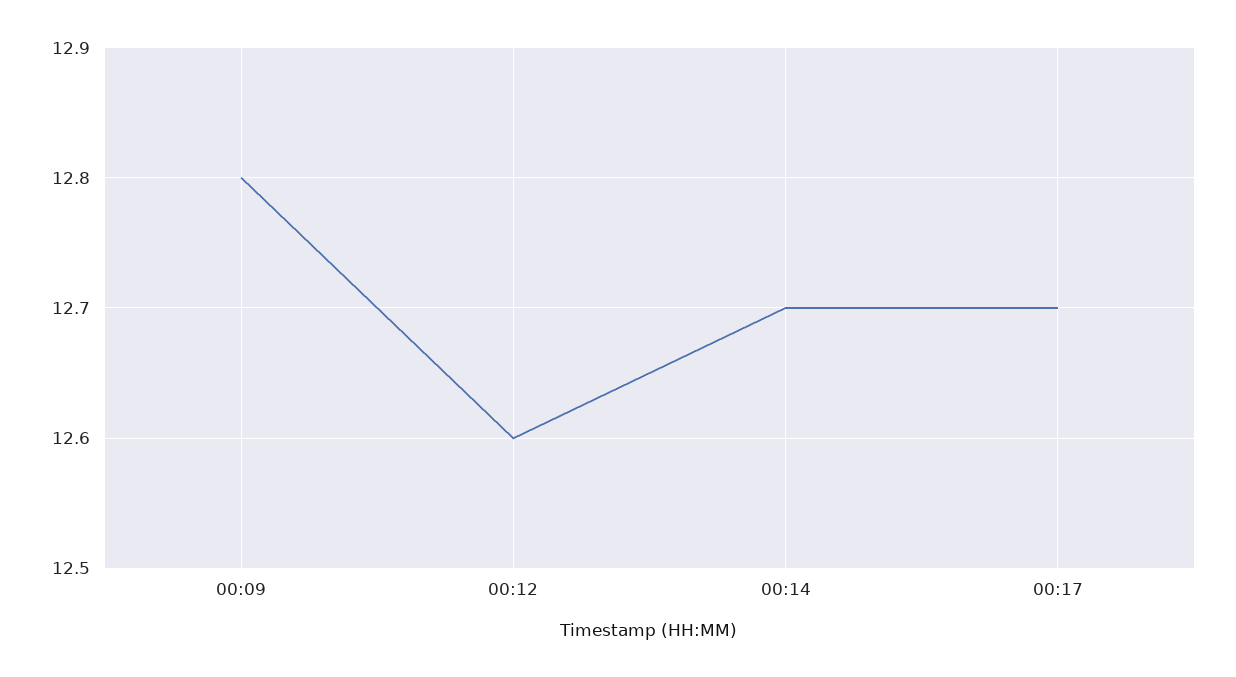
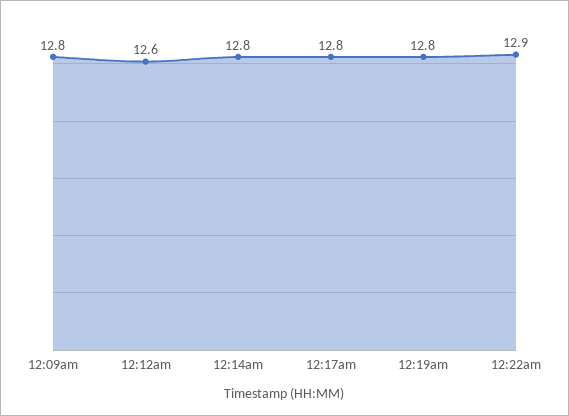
00:14: 12.7 -> 12.8
00:17: 12.7 -> 12.8
12:19am: none -> 12.8
12:22am: none -> 12.9

